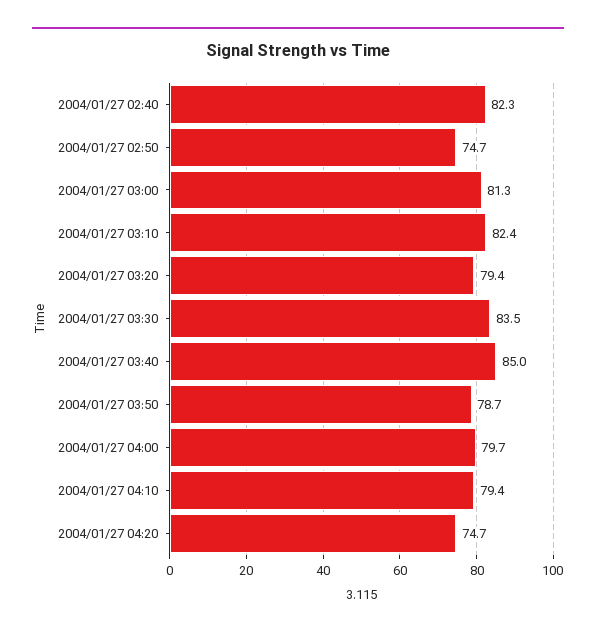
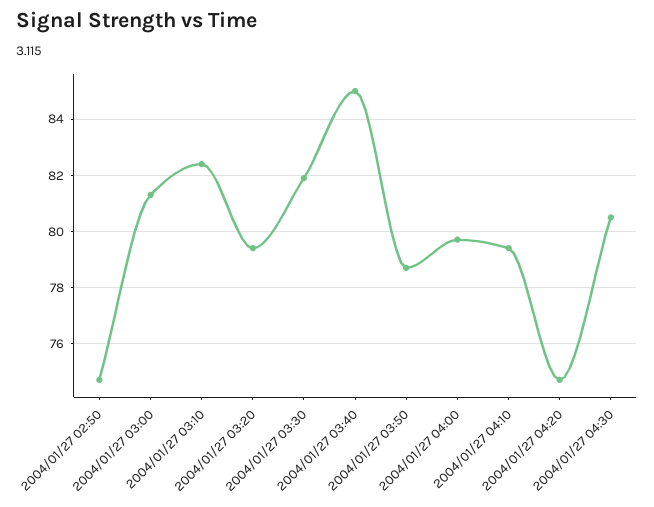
2004/01/27 02:40: 82.3 -> none
2004/01/27 03:30: 83.5 -> 82
2004/01/27 04:30: none -> 80.5

